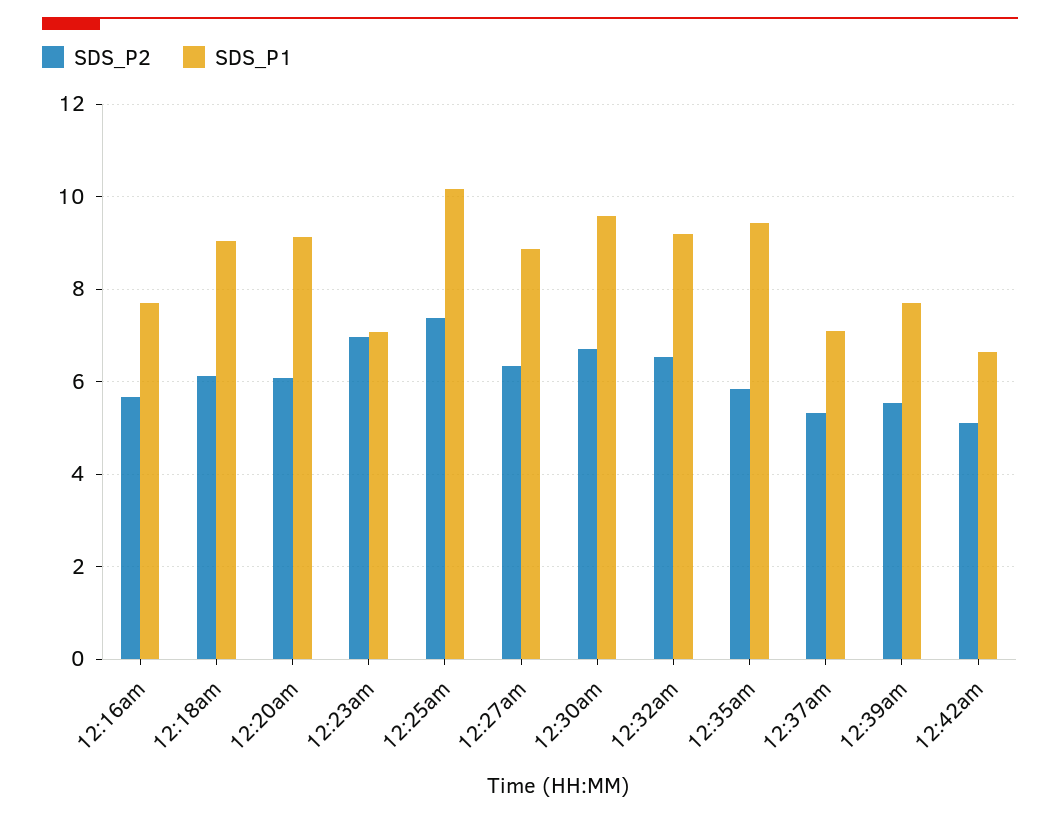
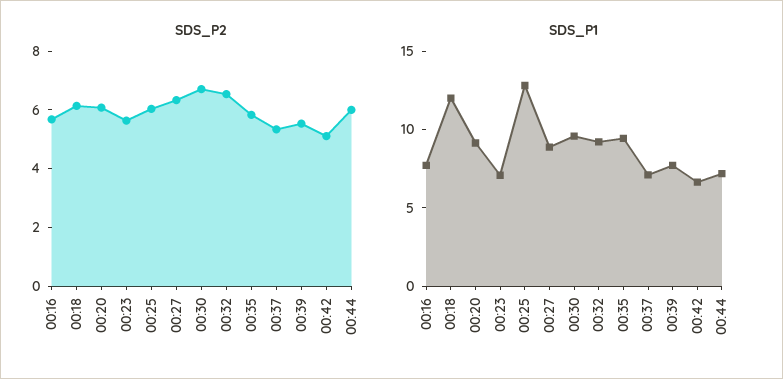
SDS_P1, 12:18am: 9 -> 12
SDS_P2, 12:23am: 7 -> 5.5
SDS_P2, 12:25am: 7.4 -> 6
SDS_P1, 12:25am: 10.2 -> 13
SDS_P2, 00:44: none -> 6
SDS_P1, 00:44: none -> 7

